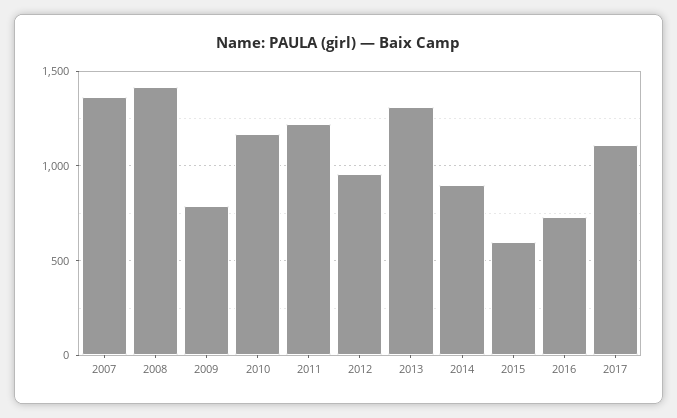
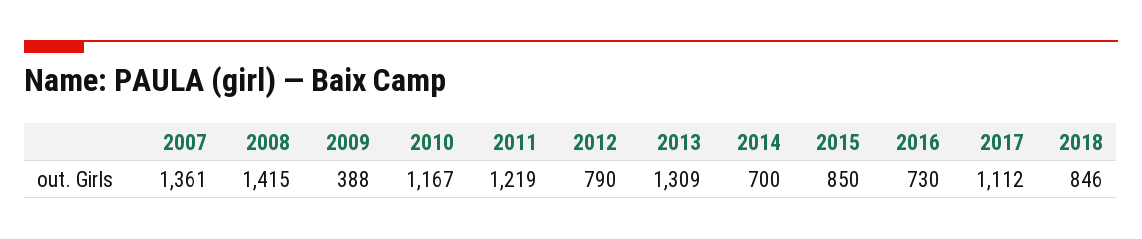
2009: 800 -> 388
2012: 950 -> 790
2014: 900 -> 700
2015: 600 -> 850
2018: none -> 846

